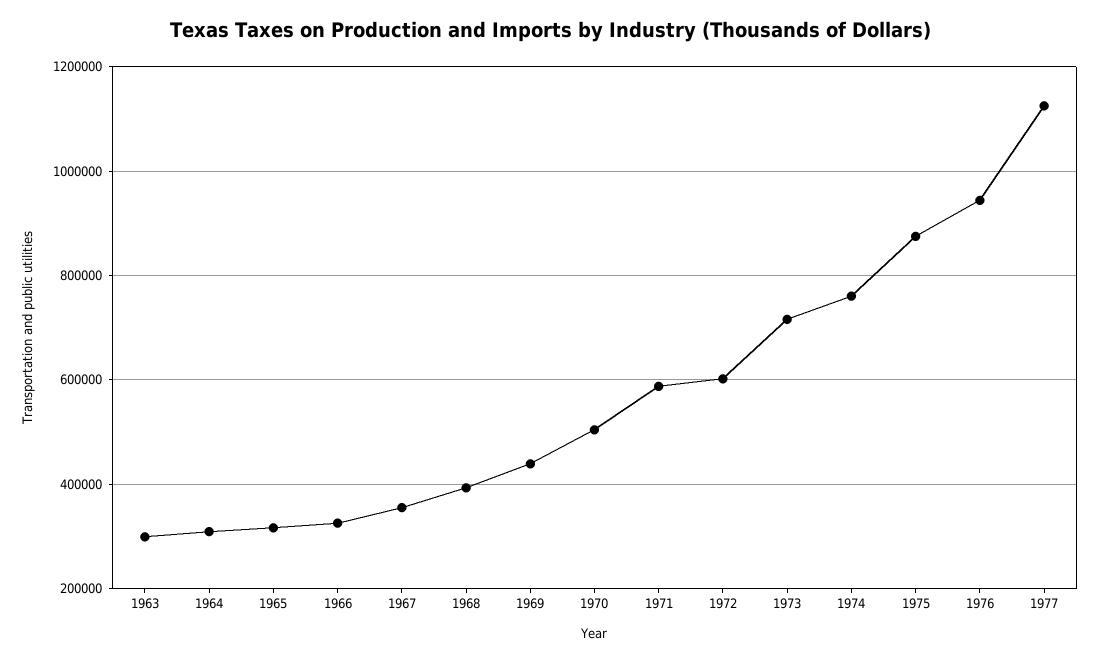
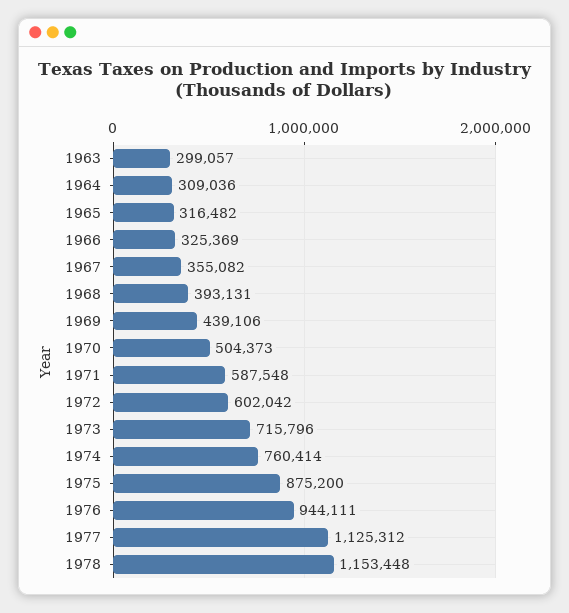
1978: none -> 1153448

